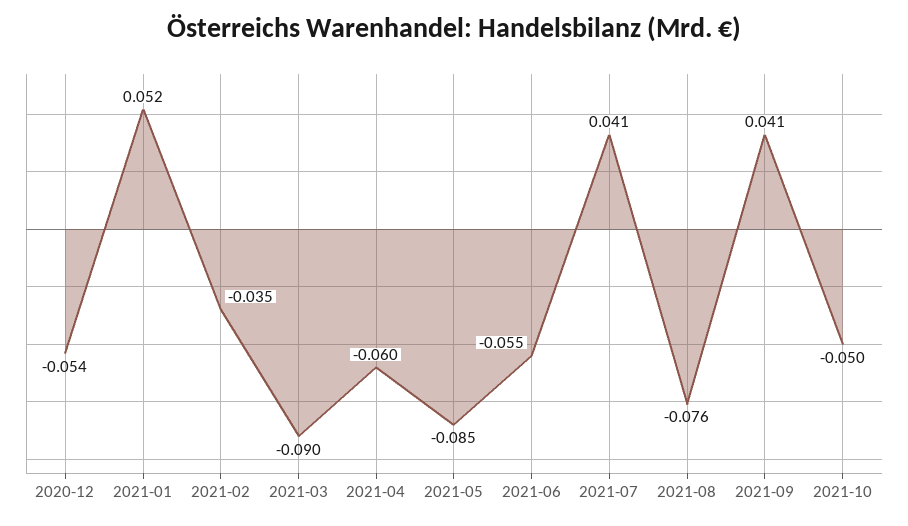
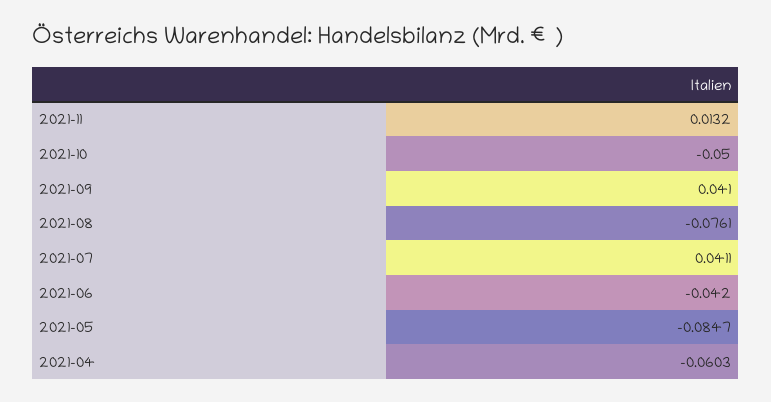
2020-12: -0.054 -> none
2021-01: 0.052 -> none
2021-02: -0.035 -> none
2021-03: -0.09 -> none
2021-06: -0.055 -> -0.042
2021-11: none -> 0.0132

